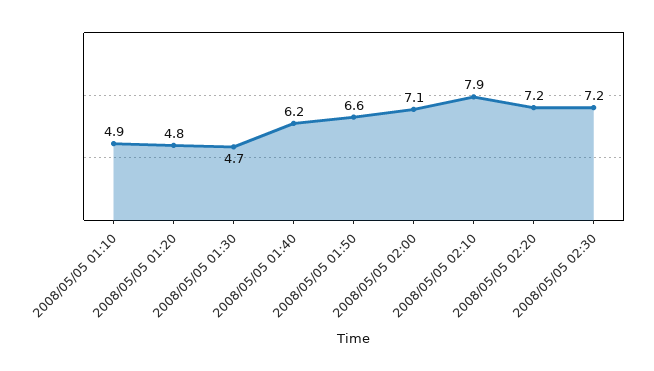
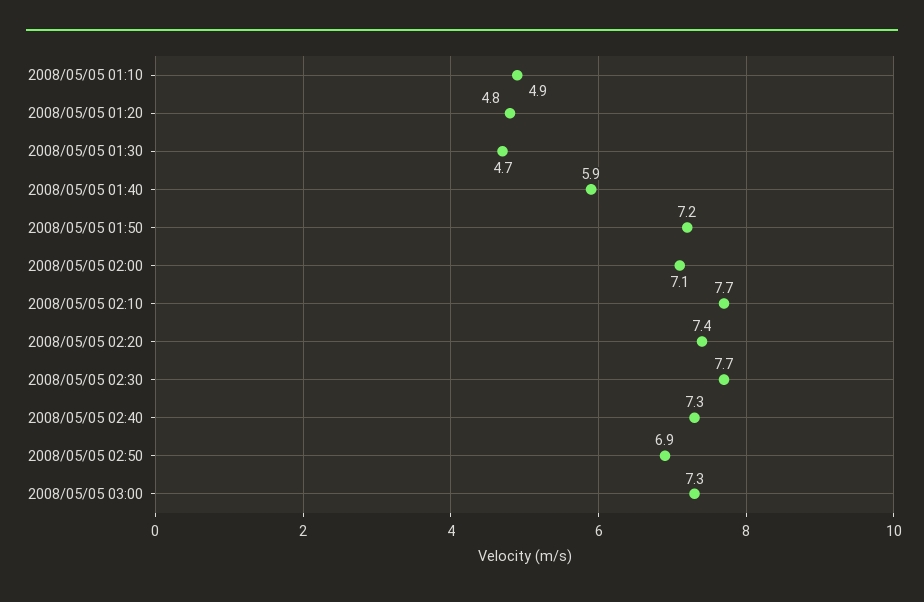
2008/05/05 01:40: 6.2 -> 5.9
2008/05/05 01:50: 6.6 -> 7.2
2008/05/05 02:10: 7.9 -> 7.7
2008/05/05 02:20: 7.2 -> 7.4
2008/05/05 02:30: 7.2 -> 7.7
2008/05/05 02:40: none -> 7.3
2008/05/05 02:50: none -> 6.9
2008/05/05 03:00: none -> 7.3

